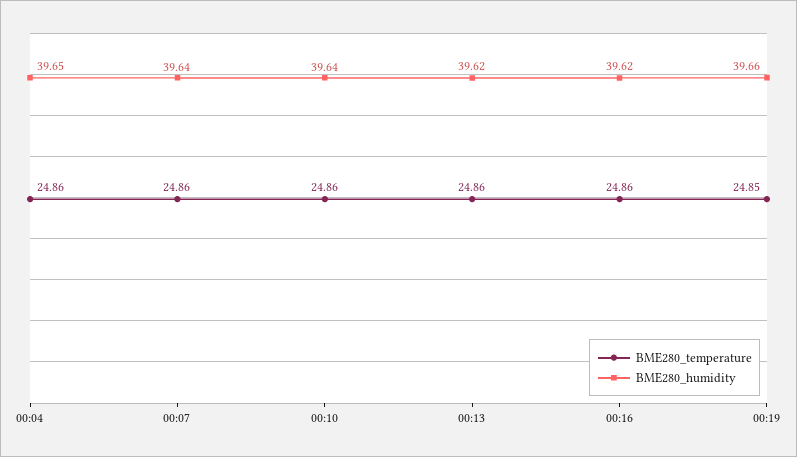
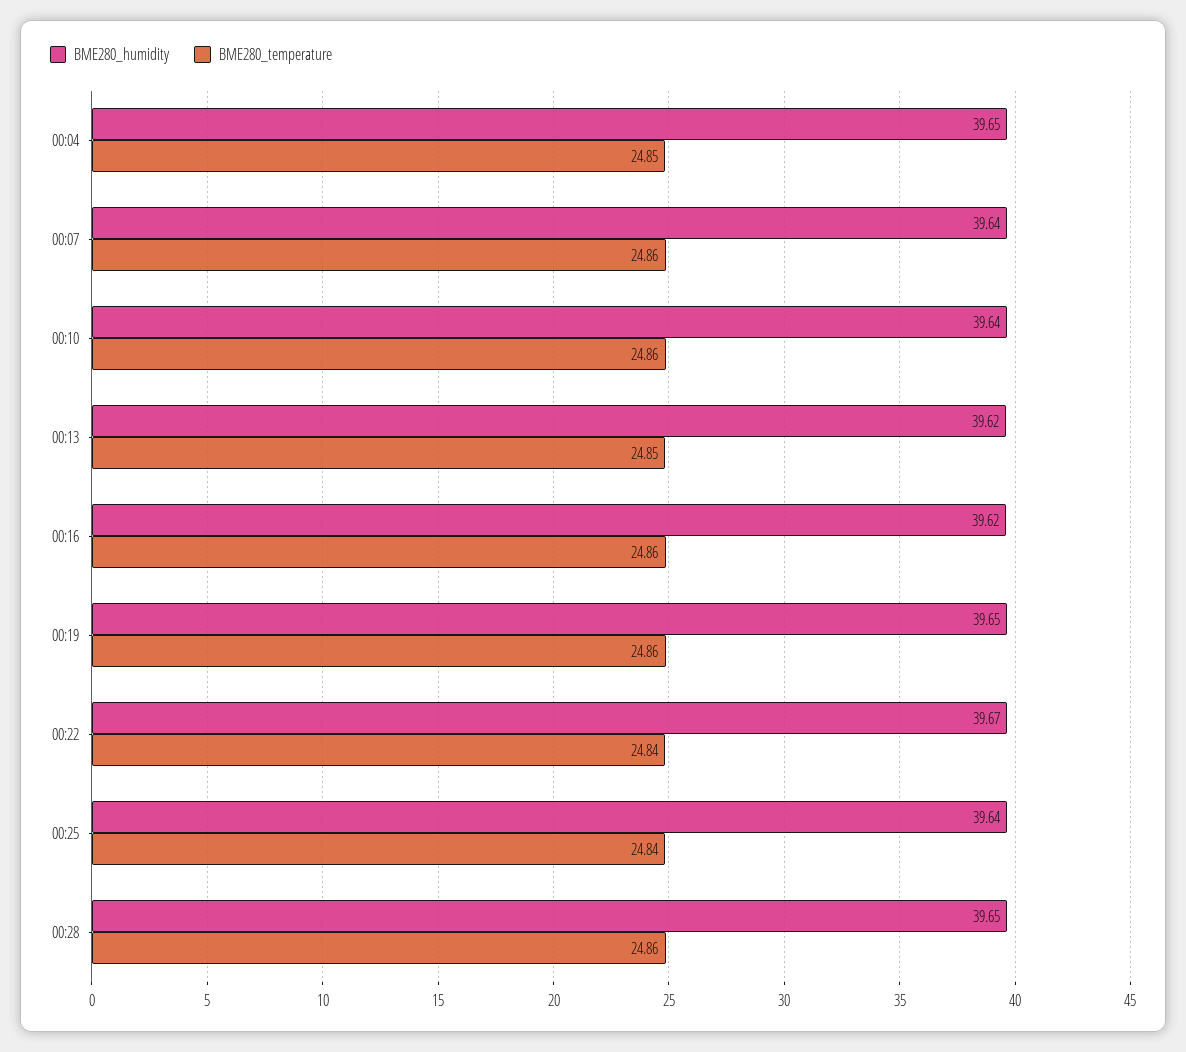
BME280_temperature, 00:04: 24.86 -> 24.85
BME280_temperature, 00:13: 24.86 -> 24.85
BME280_temperature, 00:19: 24.85 -> 24.86
BME280_humidity, 00:19: 39.66 -> 39.65
BME280_humidity, 00:22: none -> 39.67
BME280_temperature, 00:22: none -> 24.84
BME280_humidity, 00:25: none -> 39.64
BME280_temperature, 00:25: none -> 24.84
BME280_humidity, 00:28: none -> 39.65
BME280_temperature, 00:28: none -> 24.86

